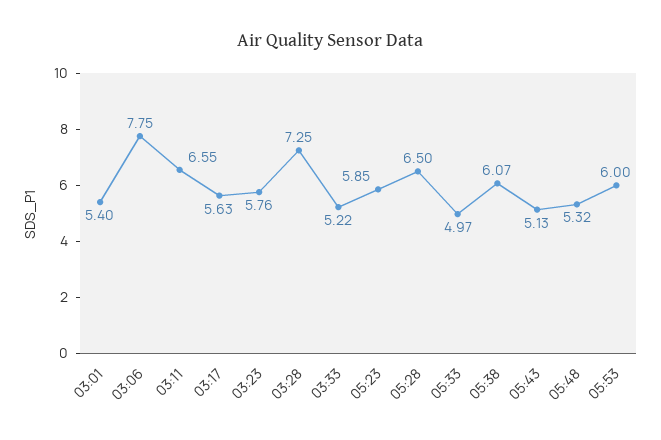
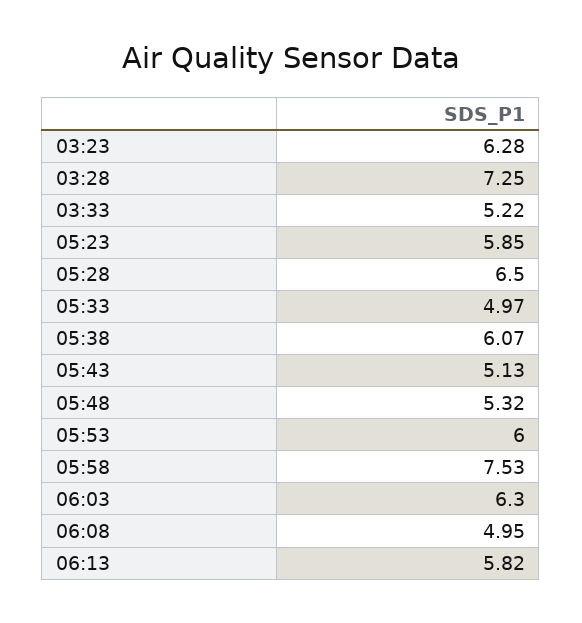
03:01: 5.4 -> none
03:06: 7.75 -> none
03:11: 6.55 -> none
03:17: 5.63 -> none
03:23: 5.76 -> 6.28
05:58: none -> 7.53
06:03: none -> 6.3
06:08: none -> 4.95
06:13: none -> 5.82

